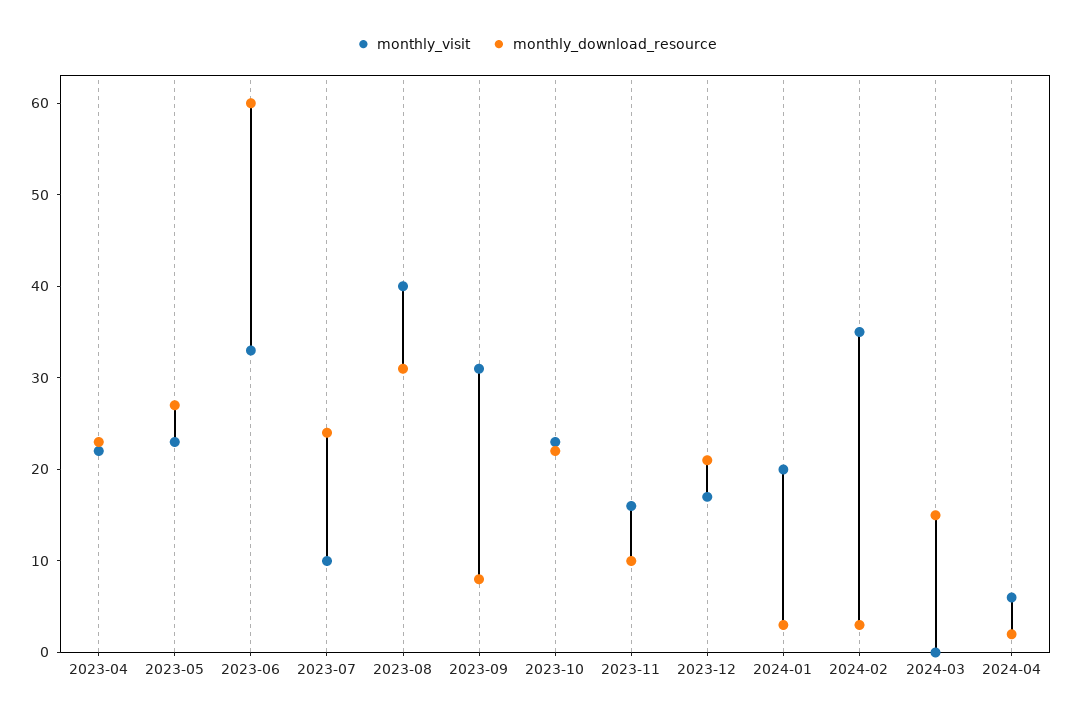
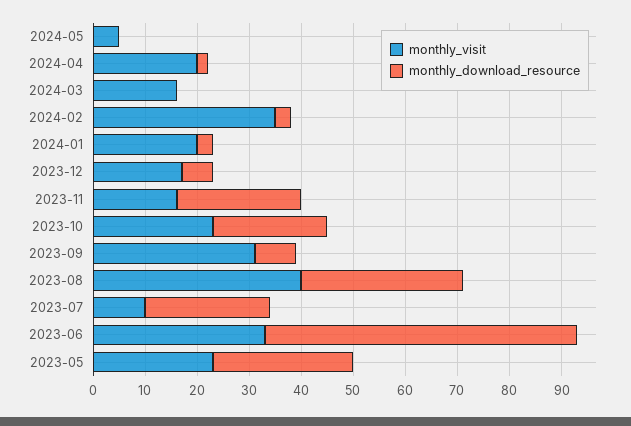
monthly_visit, 2023-04: 22 -> none
monthly_download_resource, 2023-04: 23 -> none
monthly_download_resource, 2023-11: 10 -> 25
monthly_download_resource, 2023-12: 21 -> 5
monthly_visit, 2024-03: 0 -> 15
monthly_download_resource, 2024-03: 15 -> 0
monthly_visit, 2024-04: 6 -> 20
monthly_visit, 2024-05: none -> 5
monthly_download_resource, 2024-05: none -> 0

